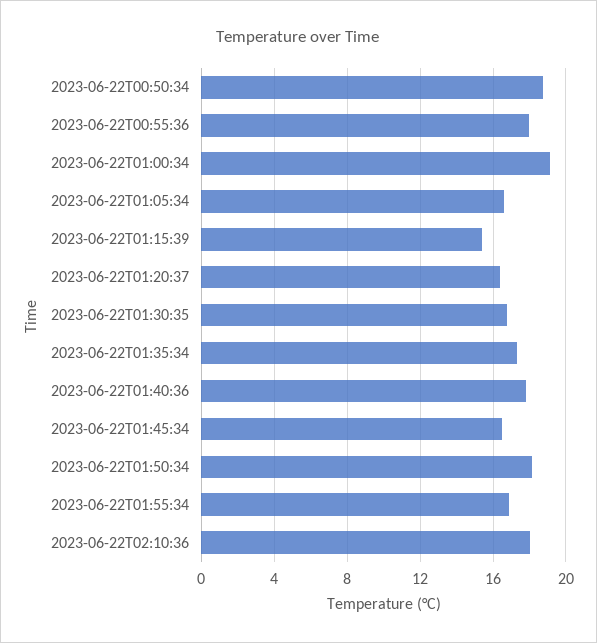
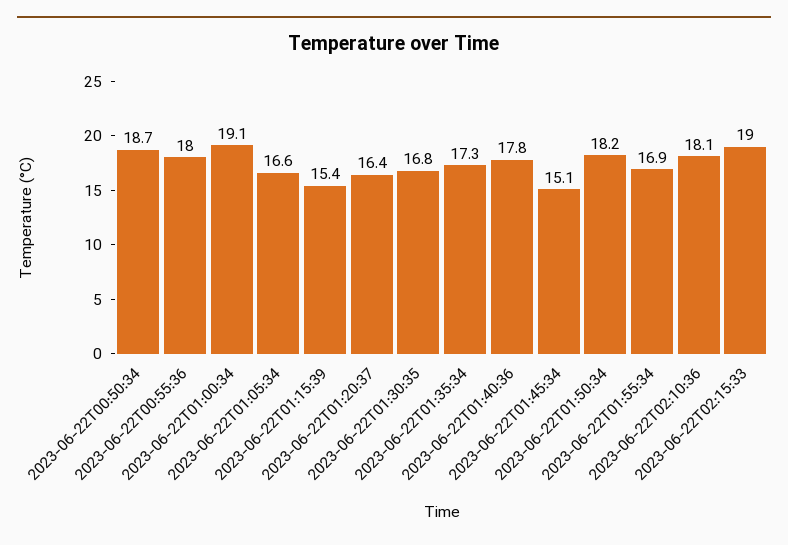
2023-06-22T01:45:34: 16.5 -> 15.1
2023-06-22T02:15:33: none -> 19

